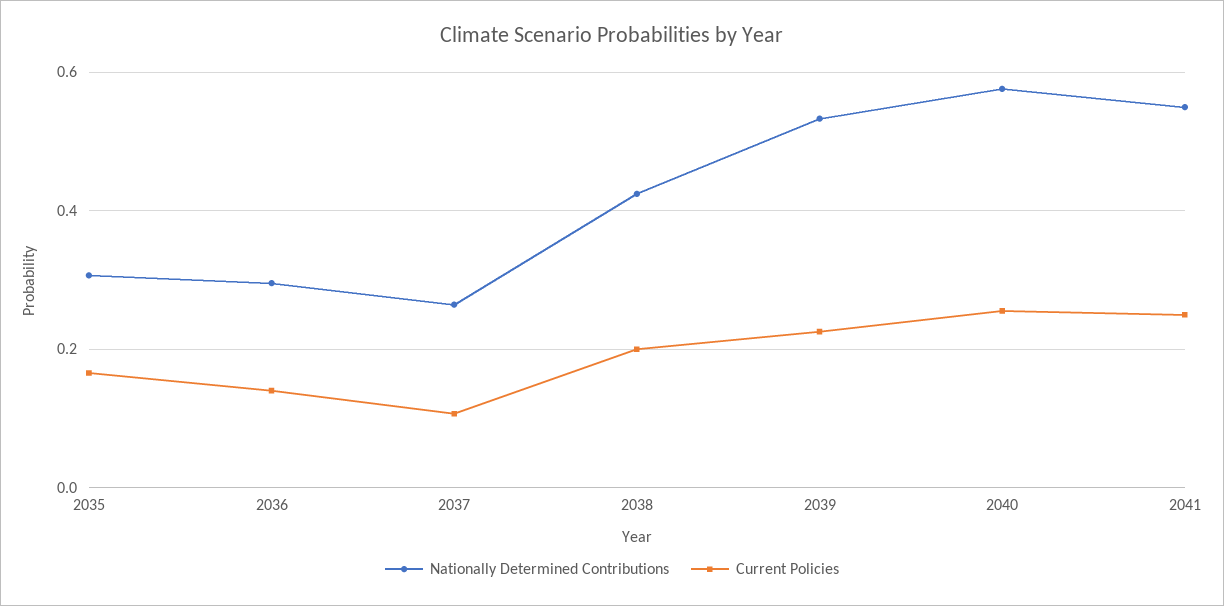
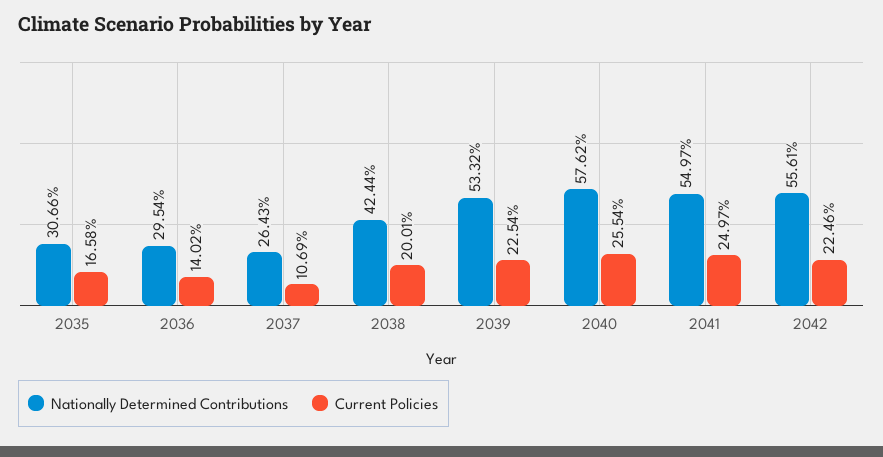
Nationally Determined Contributions, 2042: none -> 0.5561
Current Policies, 2042: none -> 0.2246

